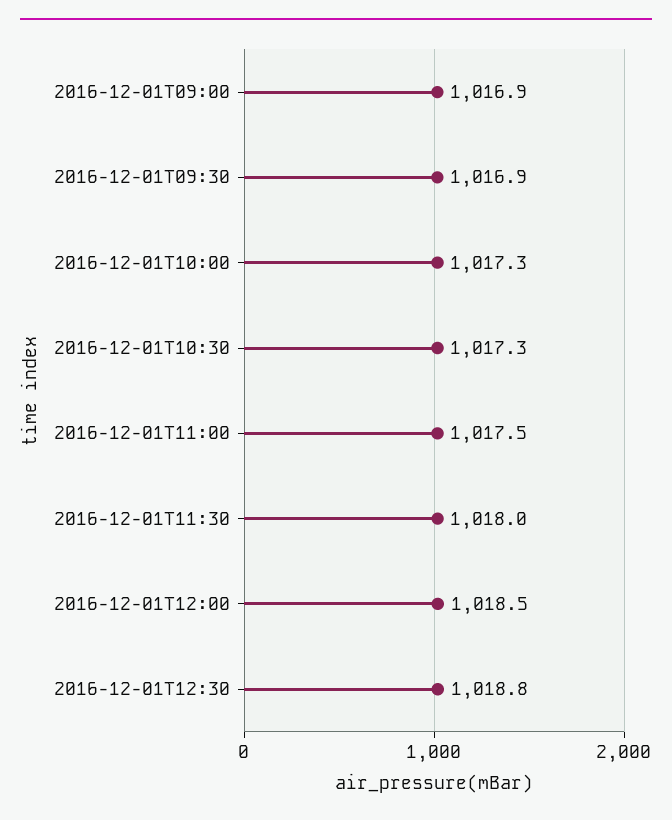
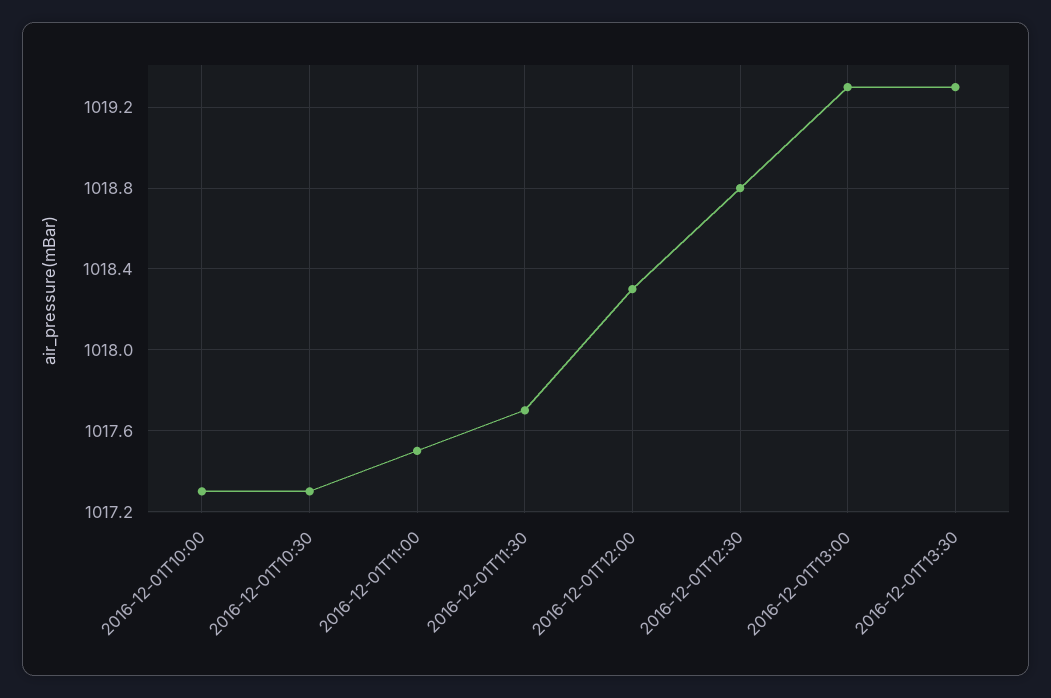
2016-12-01T09:00: 1016.9 -> none
2016-12-01T09:30: 1016.9 -> none
2016-12-01T11:30: 1018 -> 1017.7
2016-12-01T12:00: 1018.5 -> 1018.3
2016-12-01T13:00: none -> 1019.3
2016-12-01T13:30: none -> 1019.3

